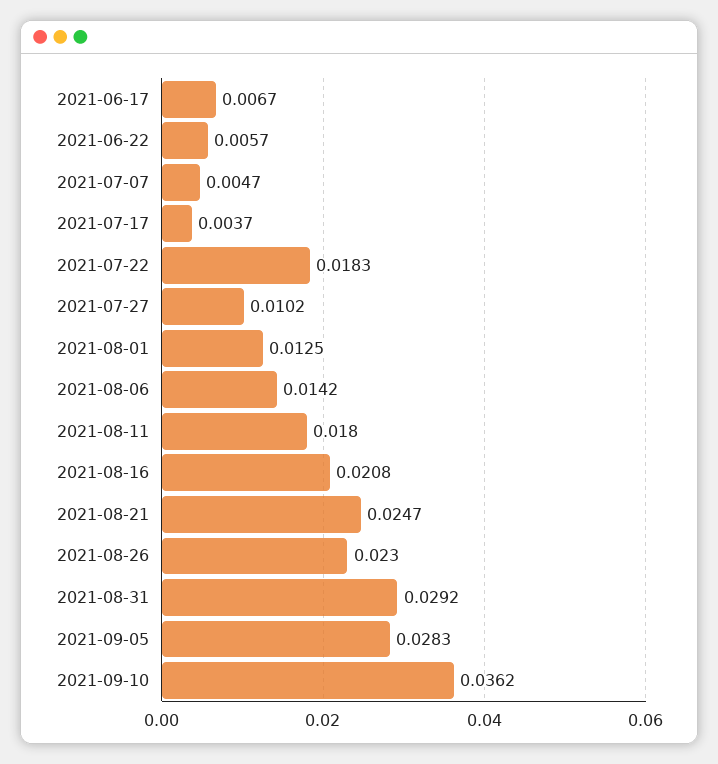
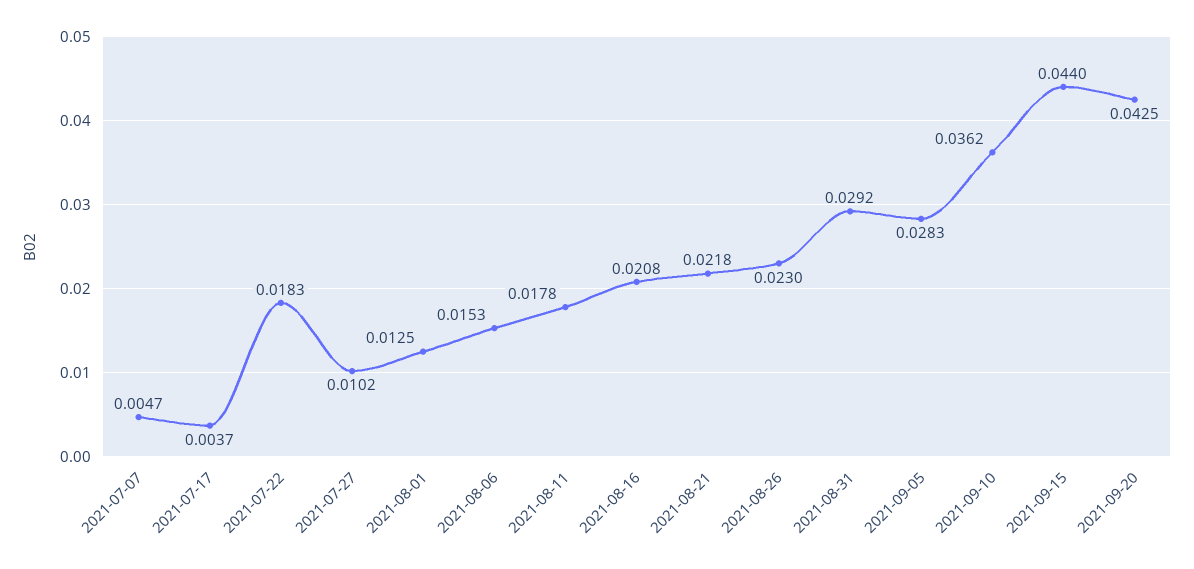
2021-06-17: 0.0067 -> none
2021-06-22: 0.0057 -> none
2021-08-06: 0.0142 -> 0.0153
2021-08-11: 0.018 -> 0.0178
2021-08-21: 0.0247 -> 0.0218
2021-09-15: none -> 0.044
2021-09-20: none -> 0.0425

